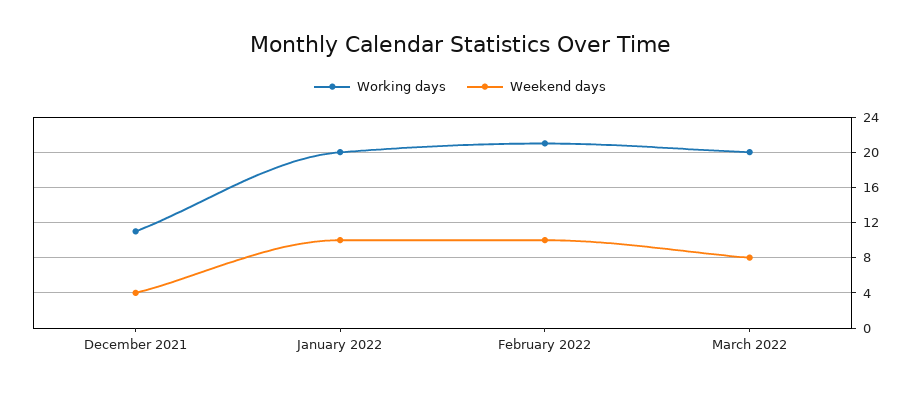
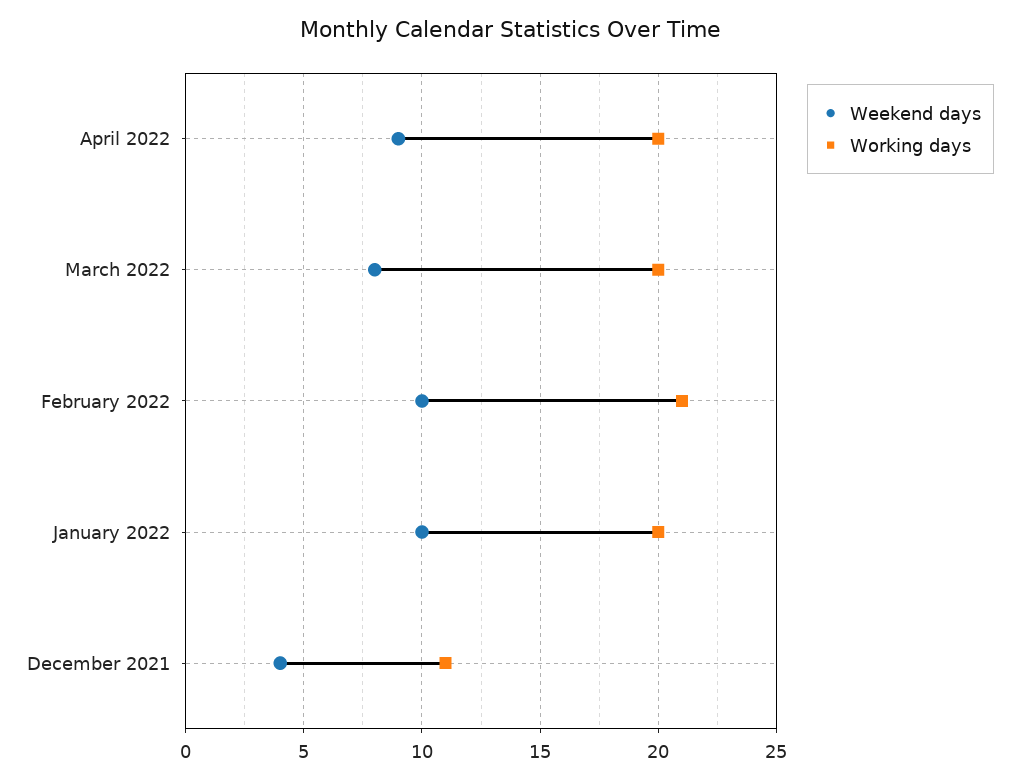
Weekend days, April 2022: none -> 9
Working days, April 2022: none -> 20

